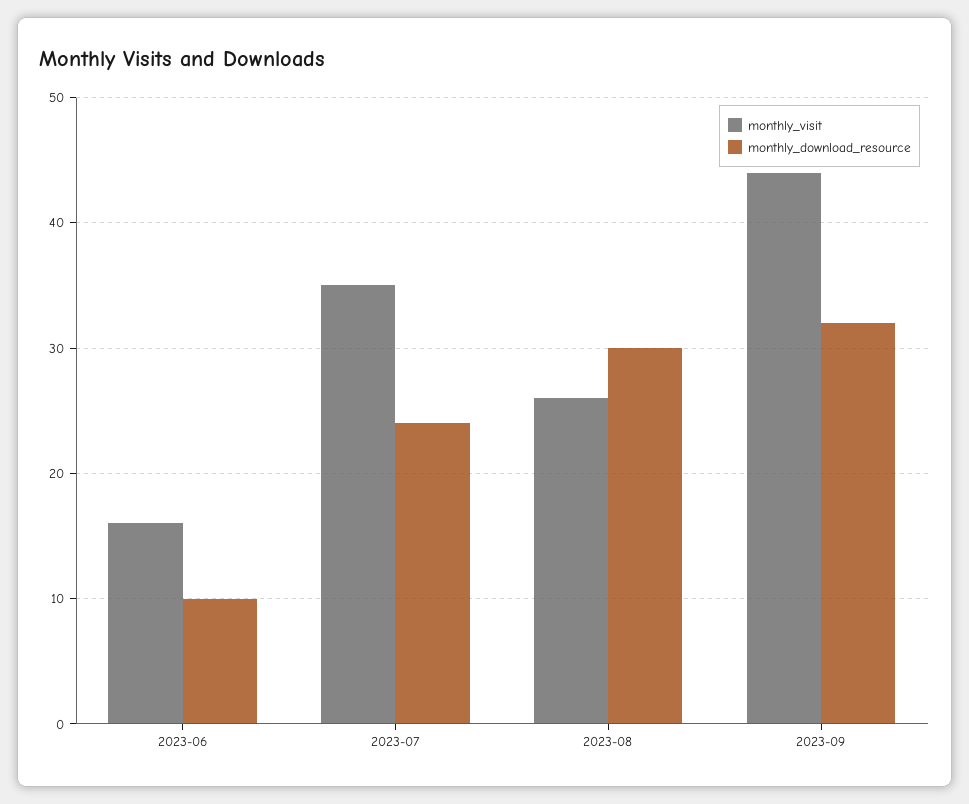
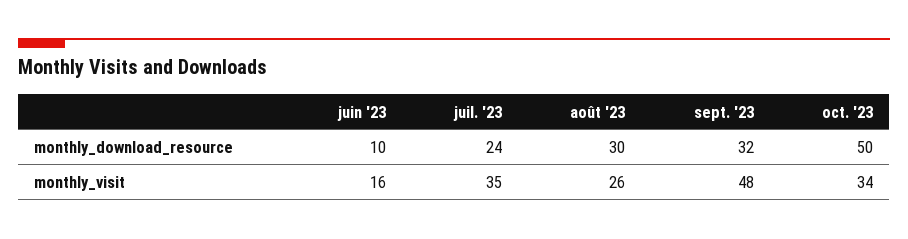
monthly_visit, 2023-09: 44 -> 48
monthly_download_resource, oct. '23: none -> 50
monthly_visit, oct. '23: none -> 34

